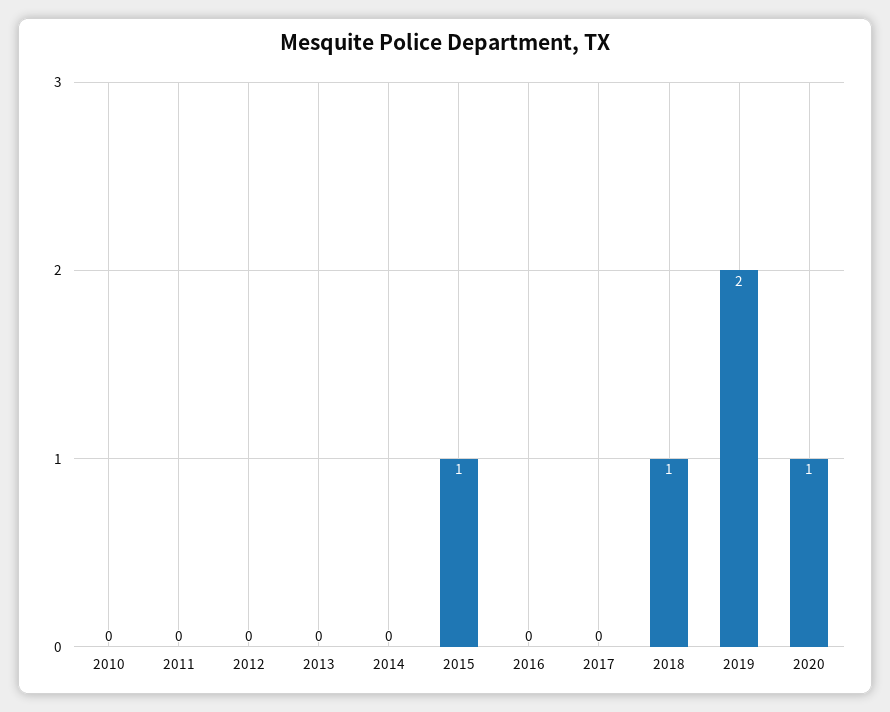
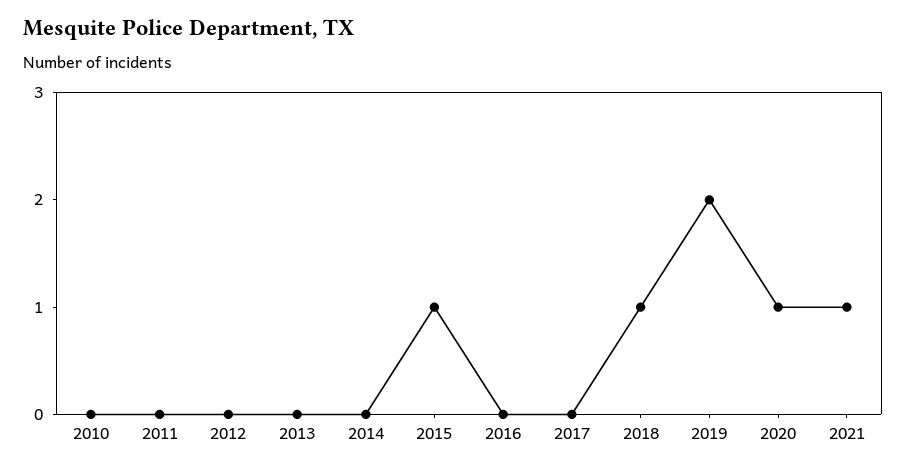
2021: none -> 1

